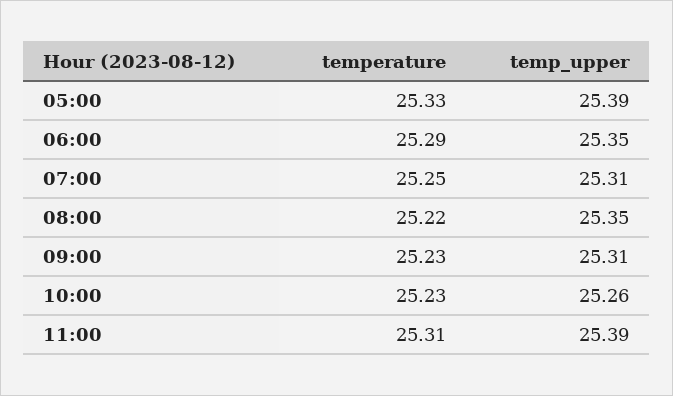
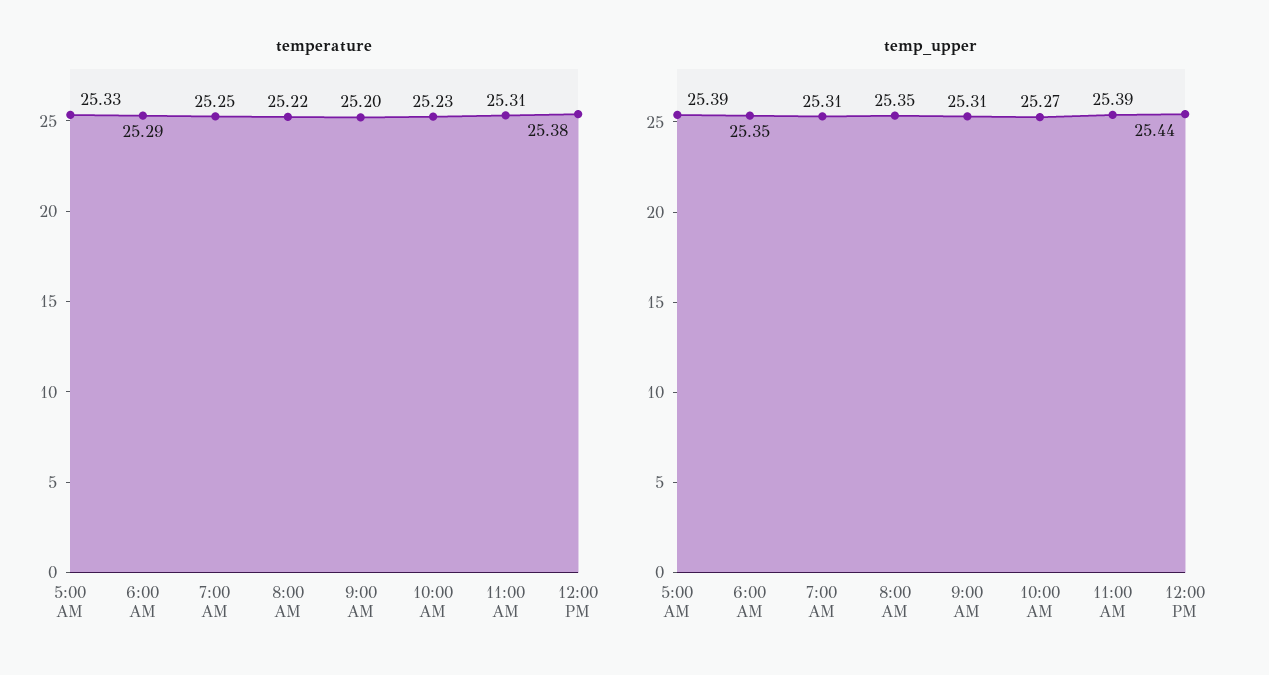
temperature, 09:00: 25.23 -> 25.2
temp_upper, 10:00: 25.26 -> 25.27
temperature, 12:00 PM: none -> 25.38
temp_upper, 12:00 PM: none -> 25.44

